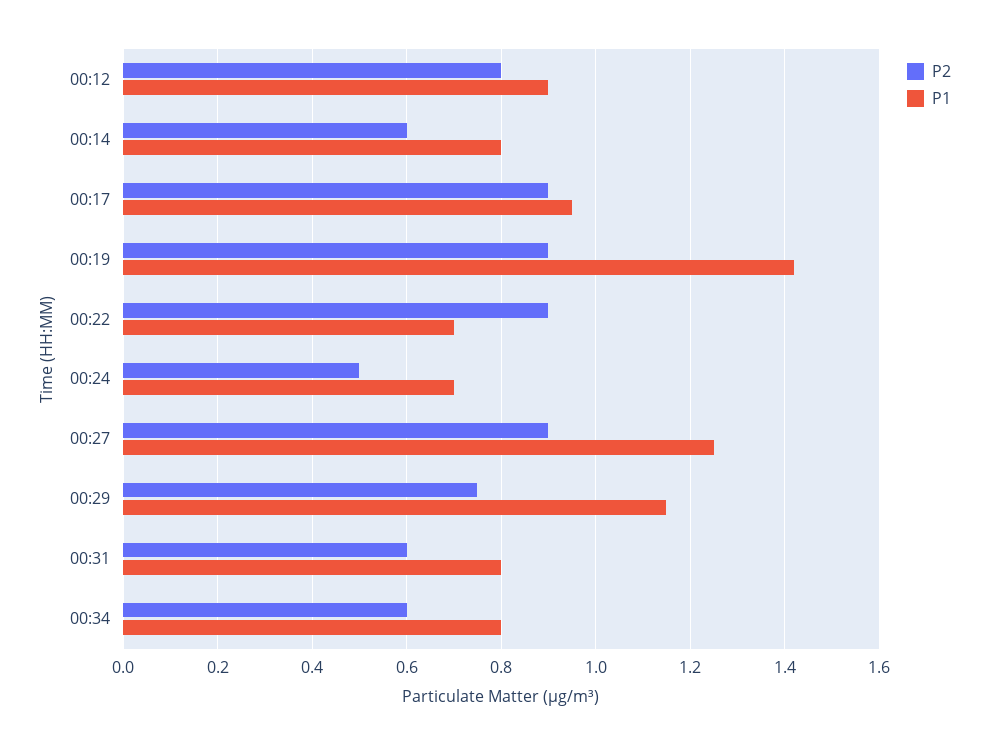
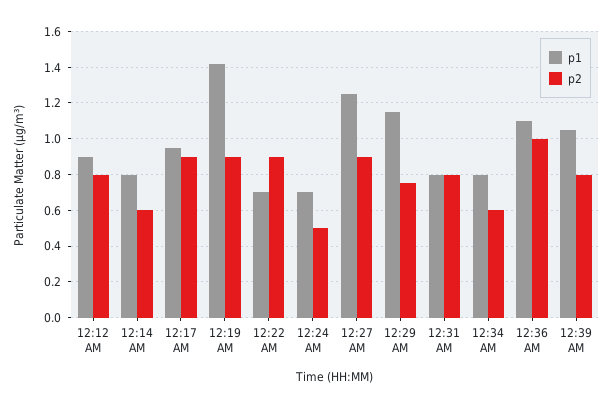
P2, 00:31: 0.6 -> 0.8
P1, 12:36 AM: none -> 1.1
P2, 12:36 AM: none -> 1
P1, 12:39 AM: none -> 1.05
P2, 12:39 AM: none -> 0.8

